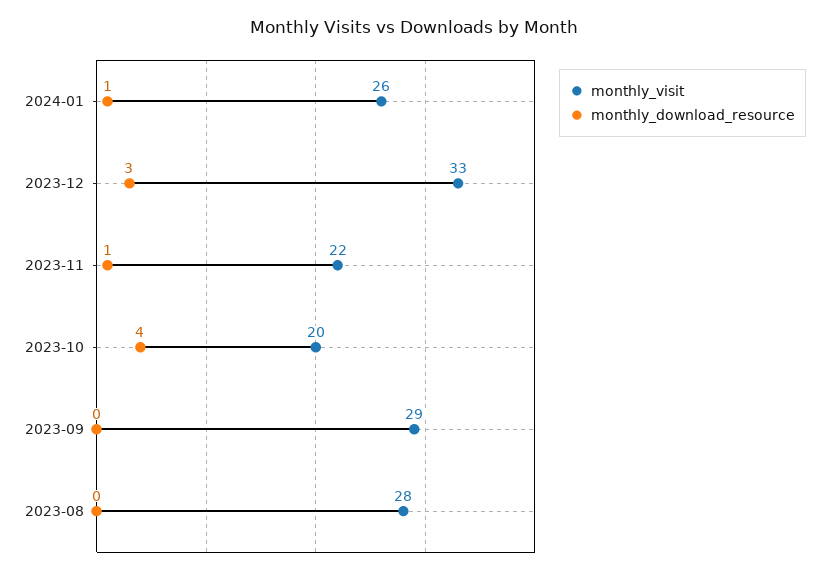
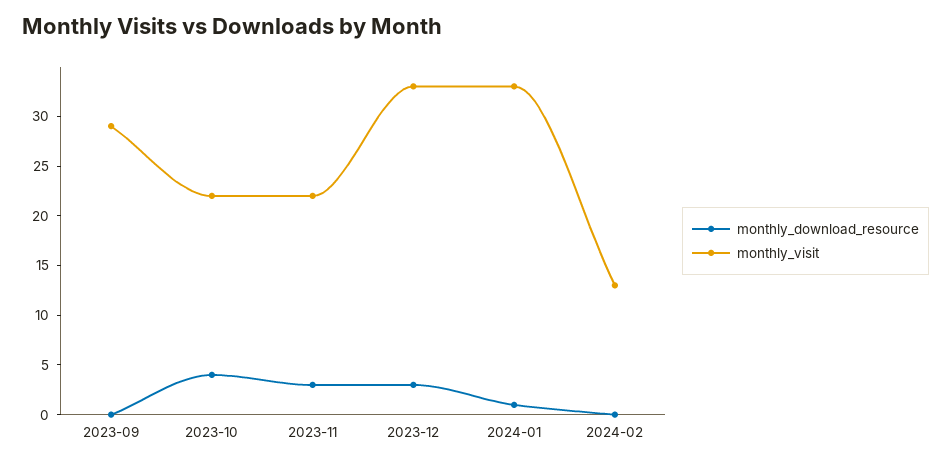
monthly_visit, 2024-01: 26 -> 33
monthly_download_resource, 2023-11: 1 -> 3
monthly_visit, 2023-10: 20 -> 22
monthly_visit, 2023-08: 28 -> none
monthly_download_resource, 2023-08: 0 -> none
monthly_download_resource, 2024-02: none -> 0
monthly_visit, 2024-02: none -> 13

